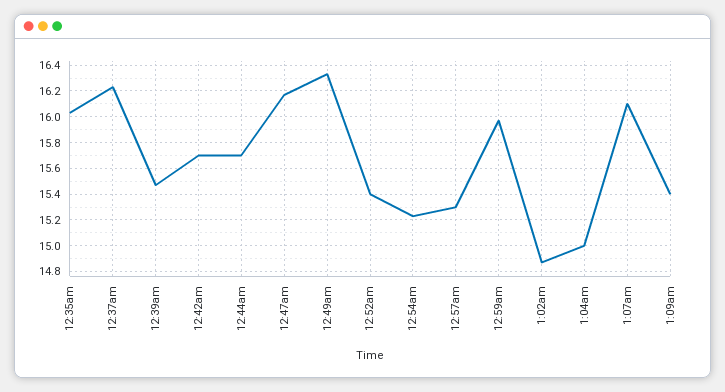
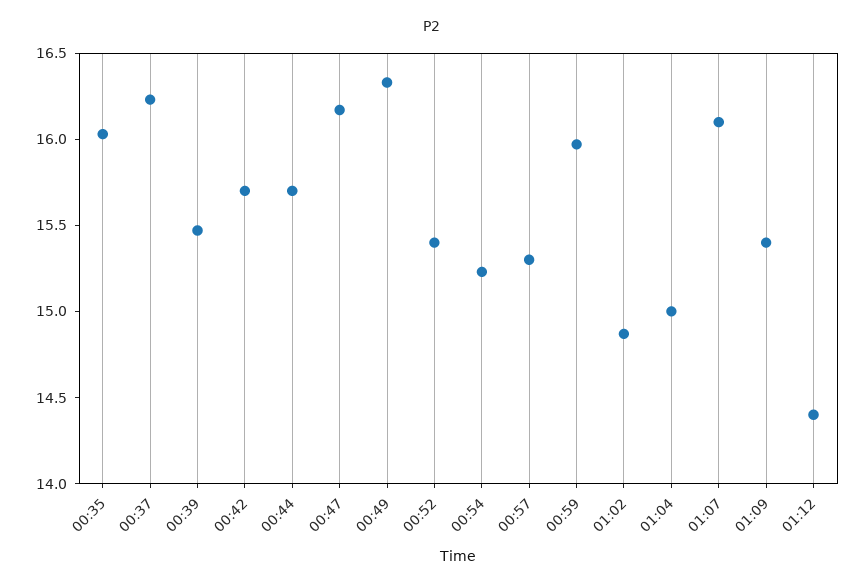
01:12: none -> 14.4

